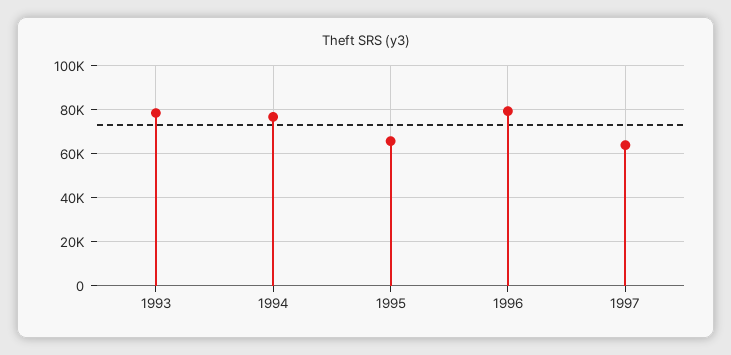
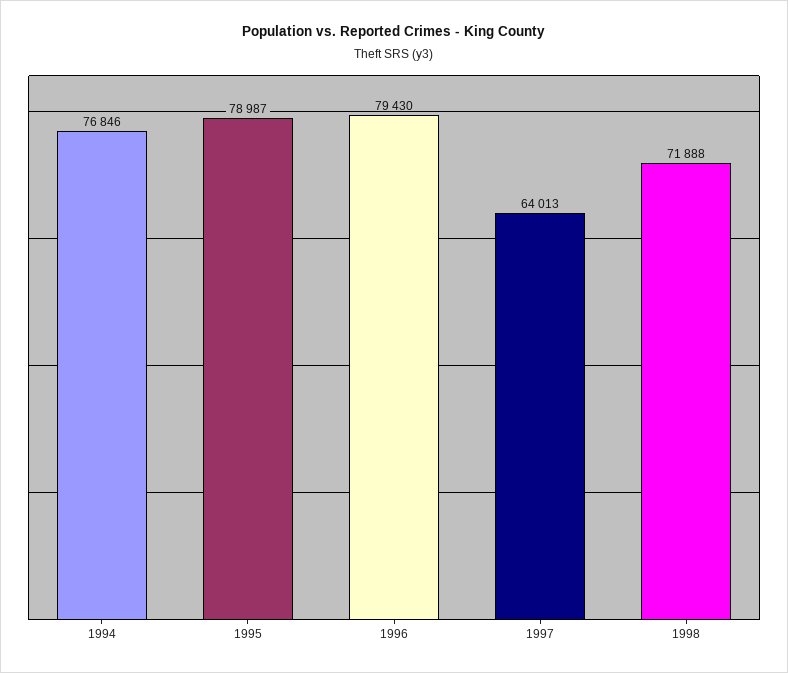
1993: 80000 -> none
1995: 65000 -> 78987
1998: none -> 71888

